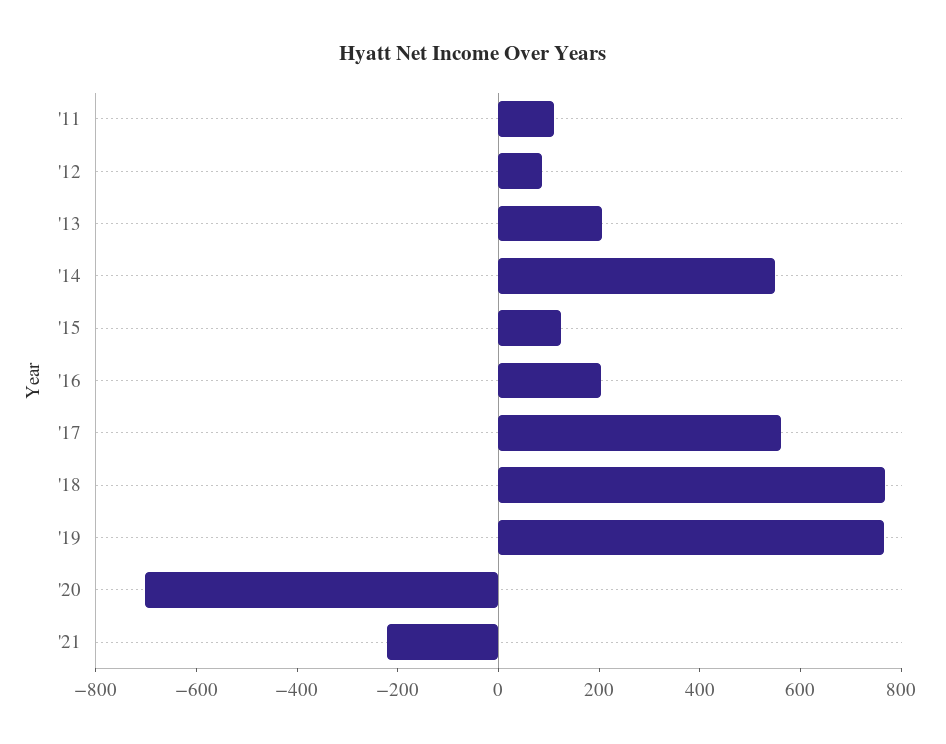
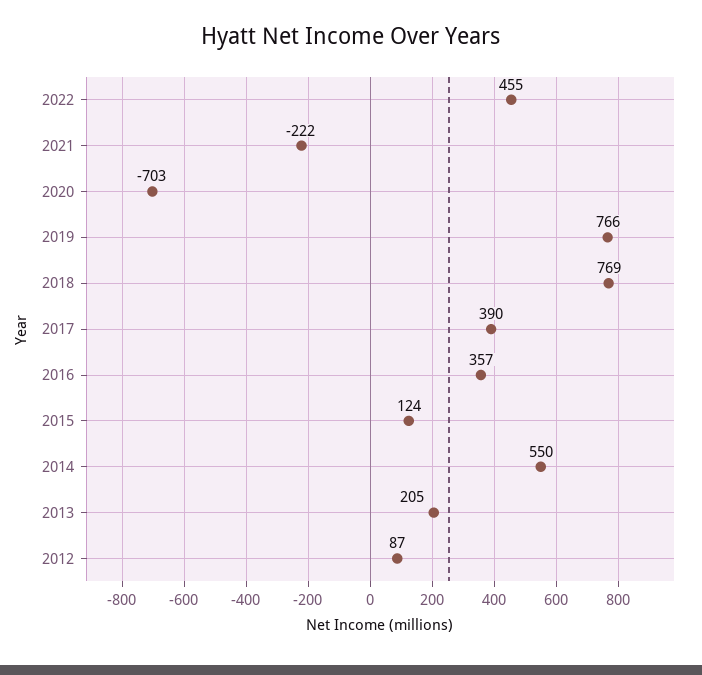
'11: 100 -> none
'16: 200 -> 357
'17: 550 -> 390
2022: none -> 455

